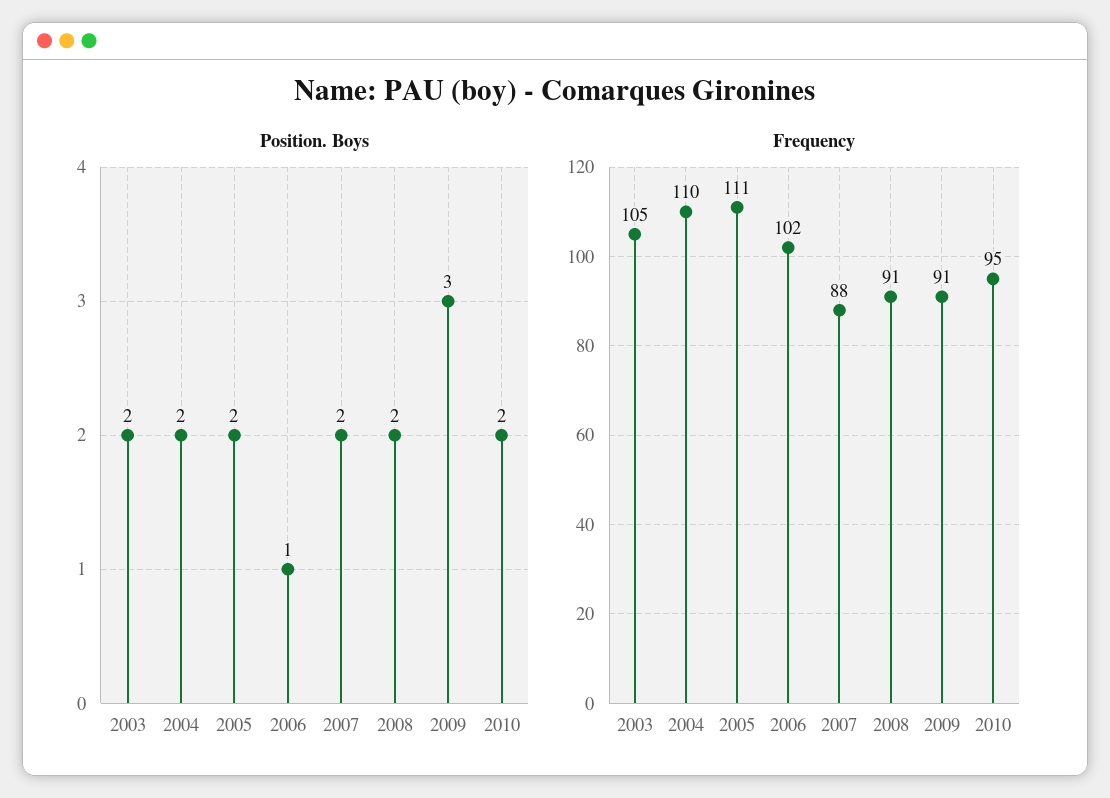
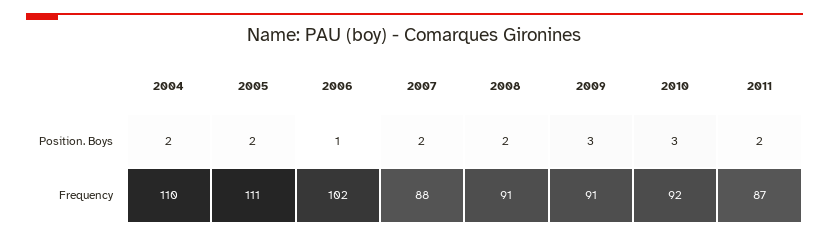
Position. Boys, 2003: 2 -> none
Position. Boys, 2010: 2 -> 3
Frequency, 2003: 105 -> none
Frequency, 2010: 95 -> 92
Position. Boys, 2011: none -> 2
Frequency, 2011: none -> 87

